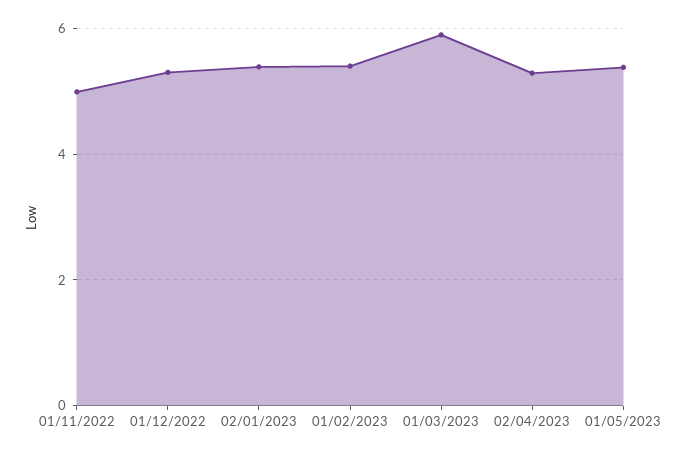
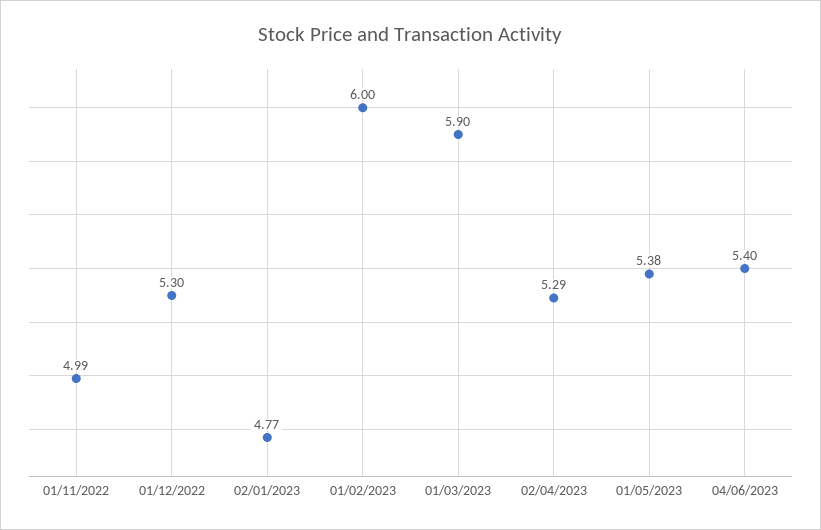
02/01/2023: 5.4 -> 4.77
01/02/2023: 5.4 -> 6
04/06/2023: none -> 5.4

